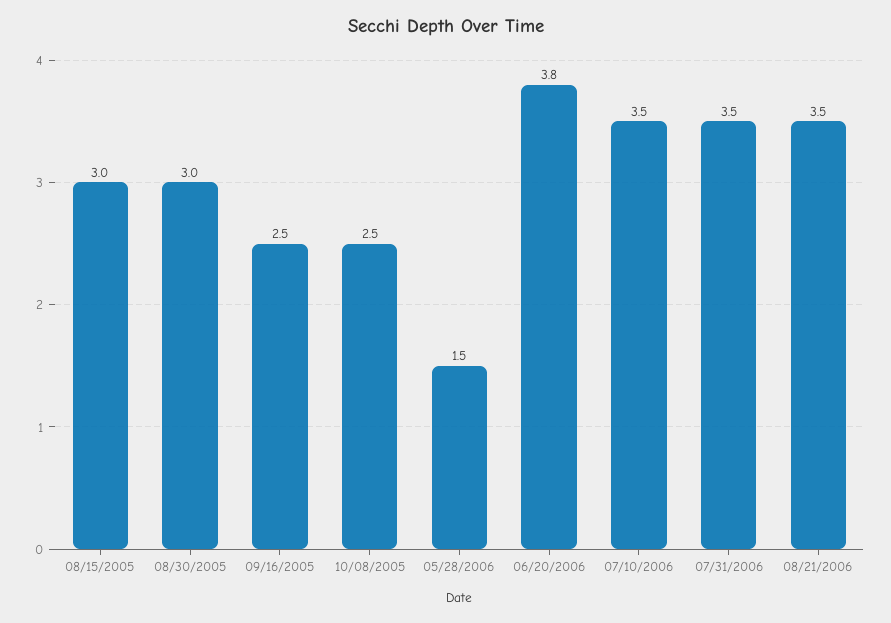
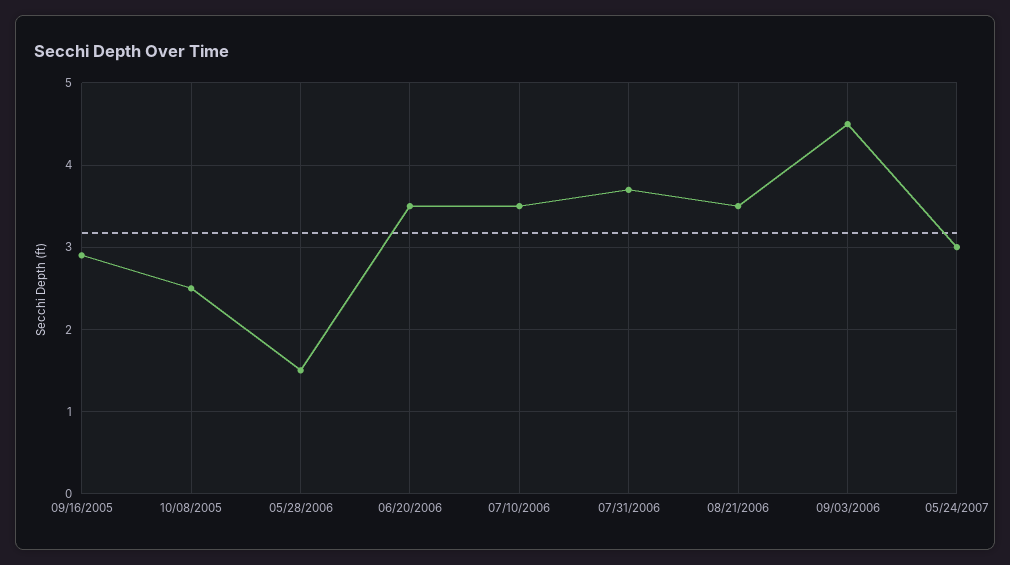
08/15/2005: 3 -> none
08/30/2005: 3 -> none
09/16/2005: 2.5 -> 2.9
06/20/2006: 3.8 -> 3.5
07/31/2006: 3.5 -> 3.7
09/03/2006: none -> 4.5
05/24/2007: none -> 3

